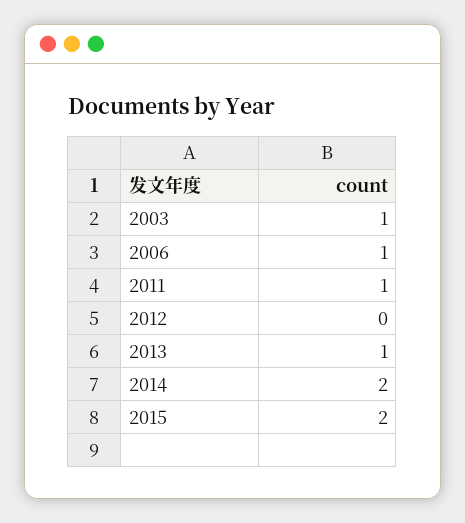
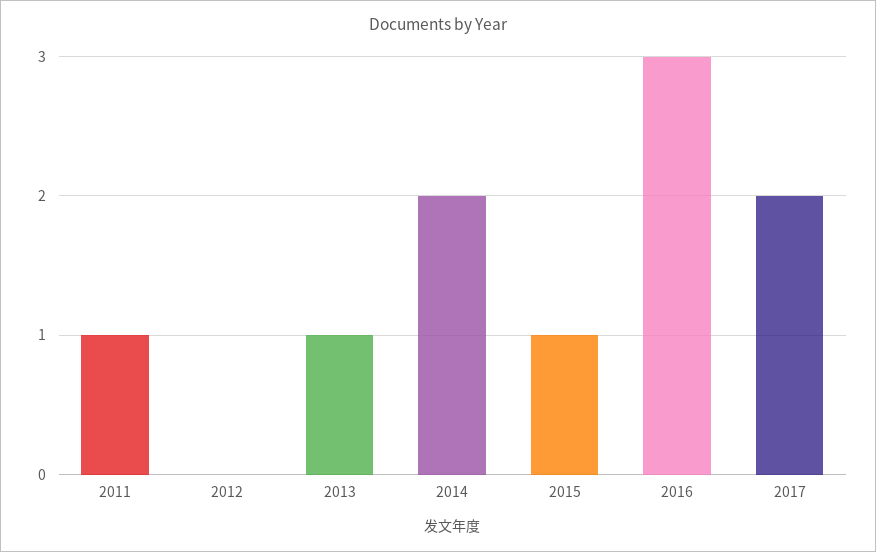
2003: 1 -> none
2006: 1 -> none
2015: 2 -> 1
2016: none -> 3
2017: none -> 2

